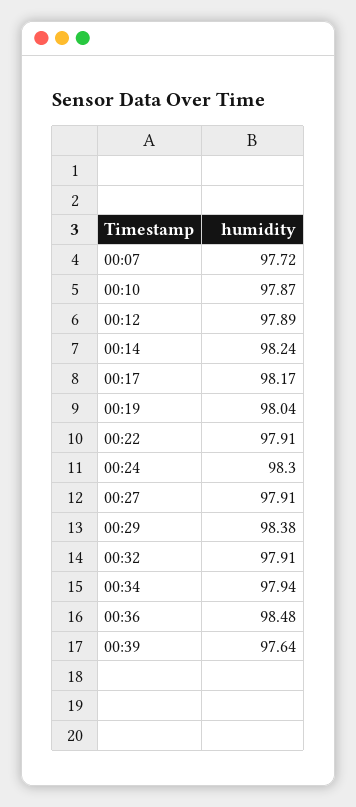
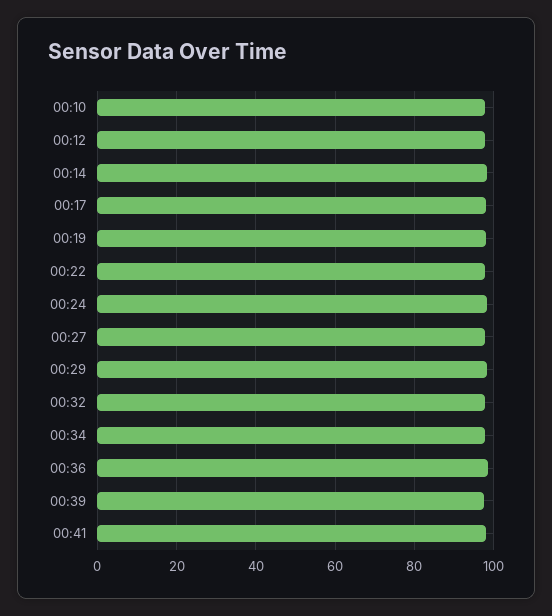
00:07: 97.72 -> none
00:41: none -> 98

